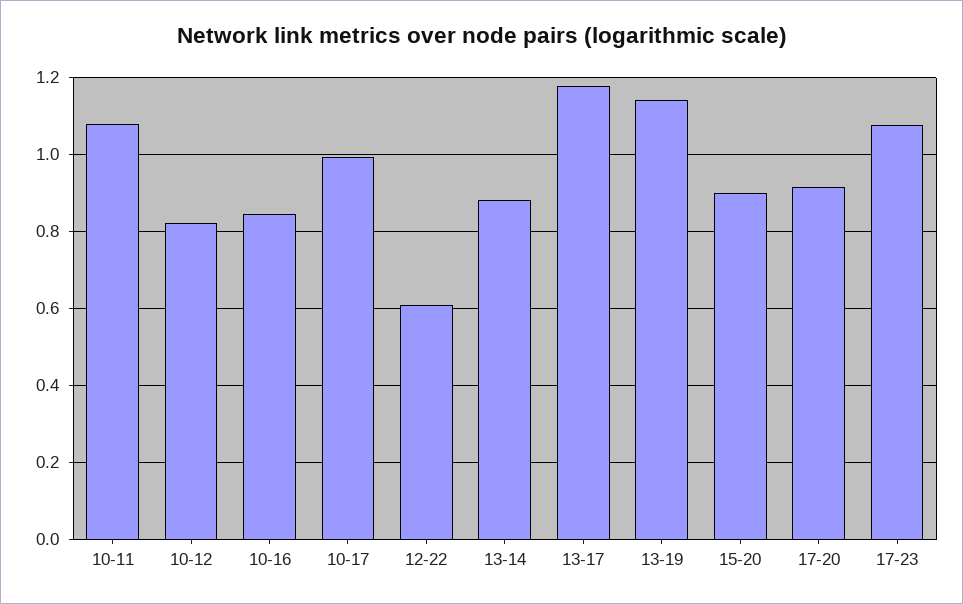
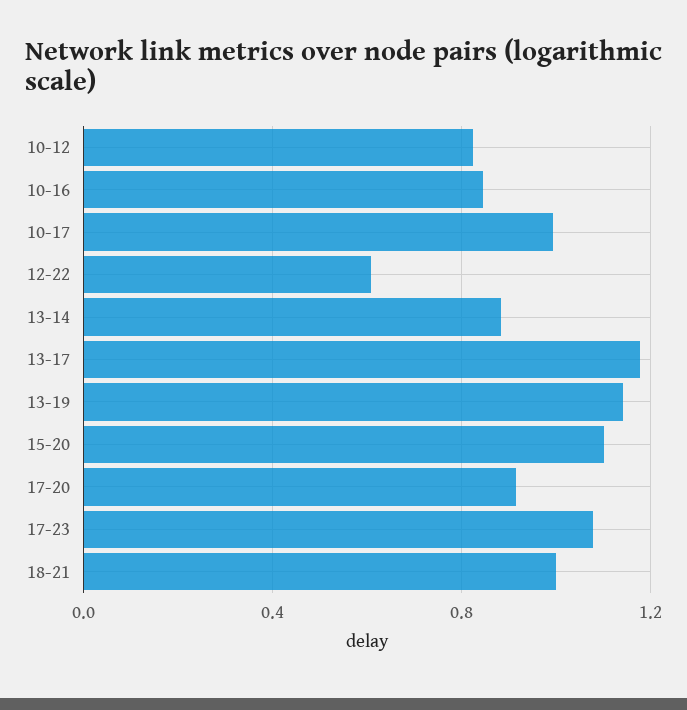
10-11: 1.08 -> none
15-20: 0.9 -> 1.1
18-21: none -> 1

